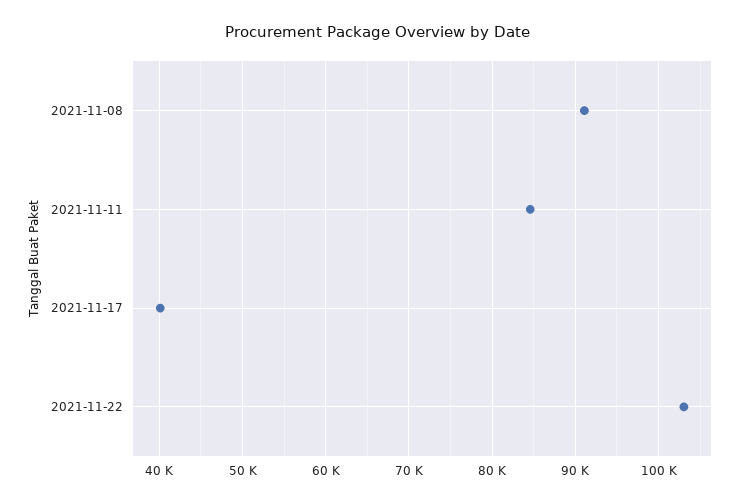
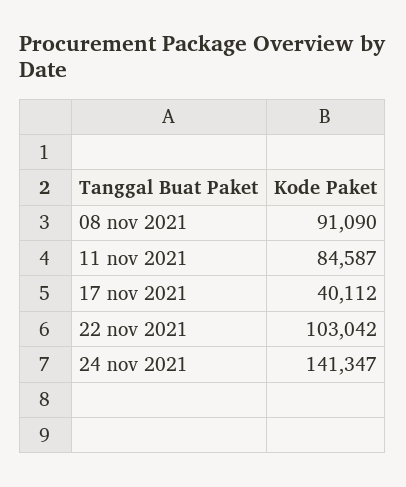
24 nov 2021: none -> 141347

